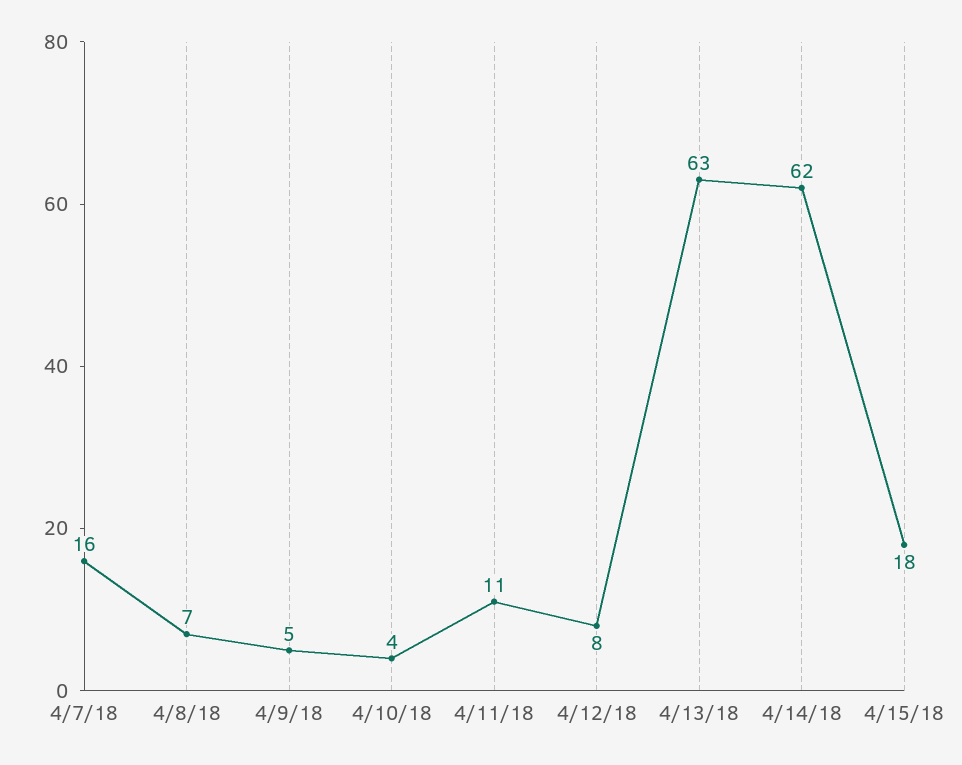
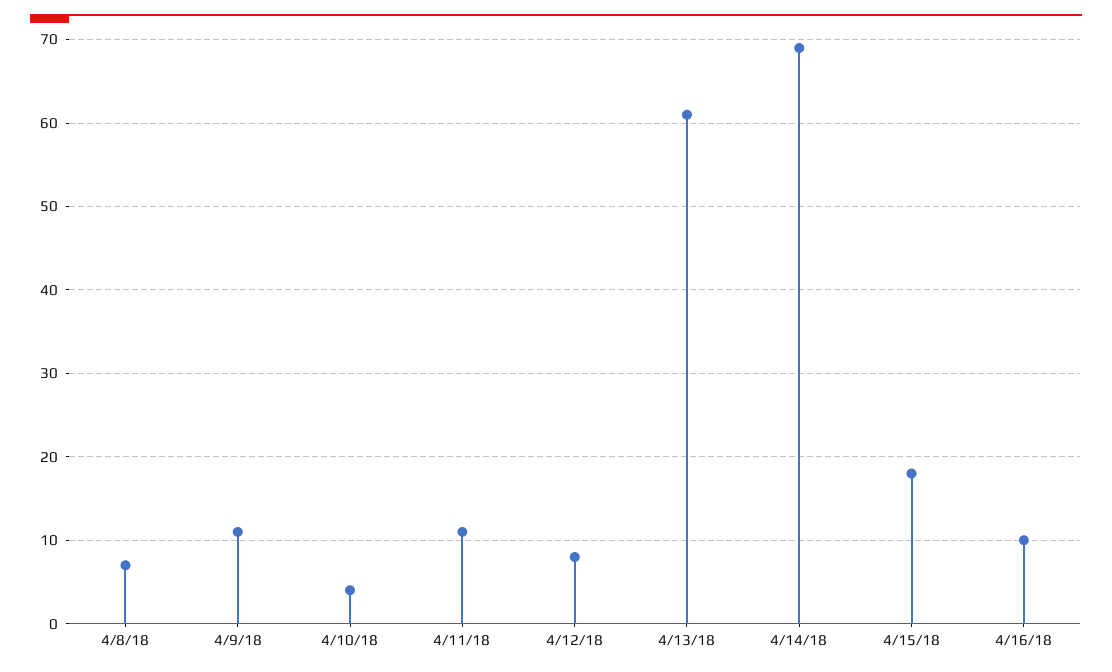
4/7/18: 16 -> none
4/9/18: 5 -> 11
4/13/18: 63 -> 61
4/14/18: 62 -> 69
4/16/18: none -> 10

